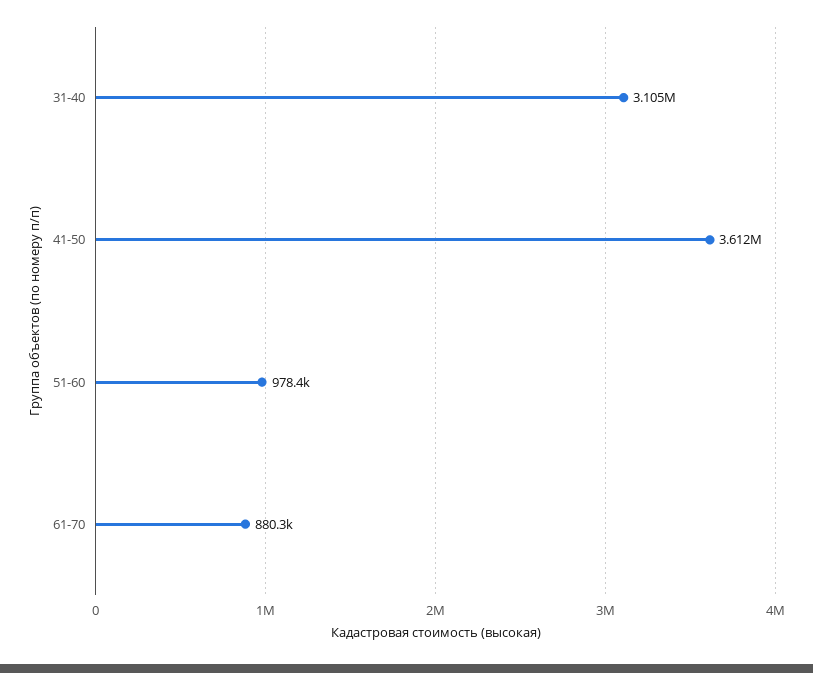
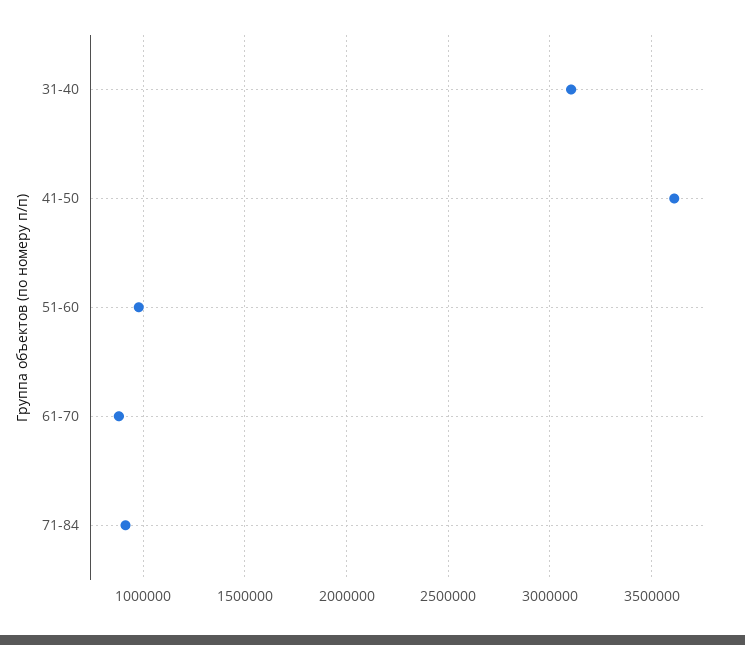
71-84: none -> 900000

